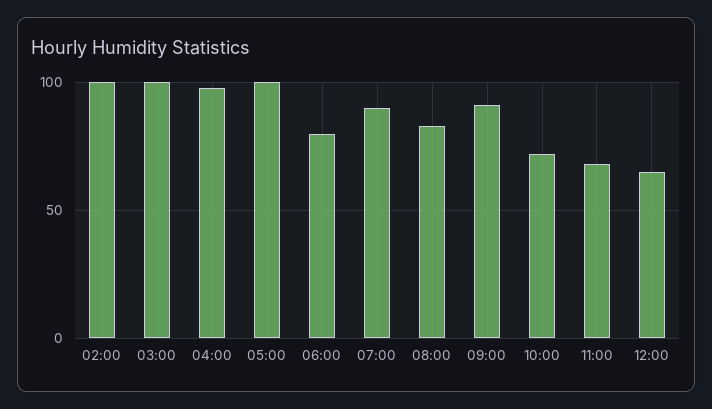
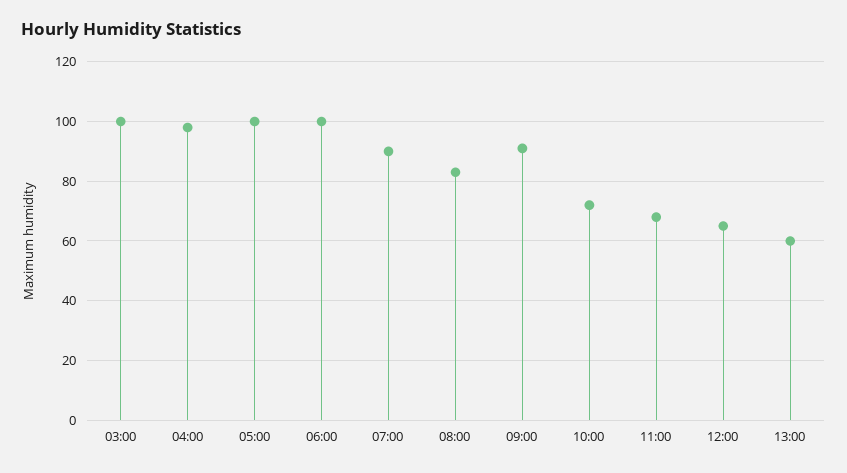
02:00: 100 -> none
06:00: 80 -> 100
13:00: none -> 60

